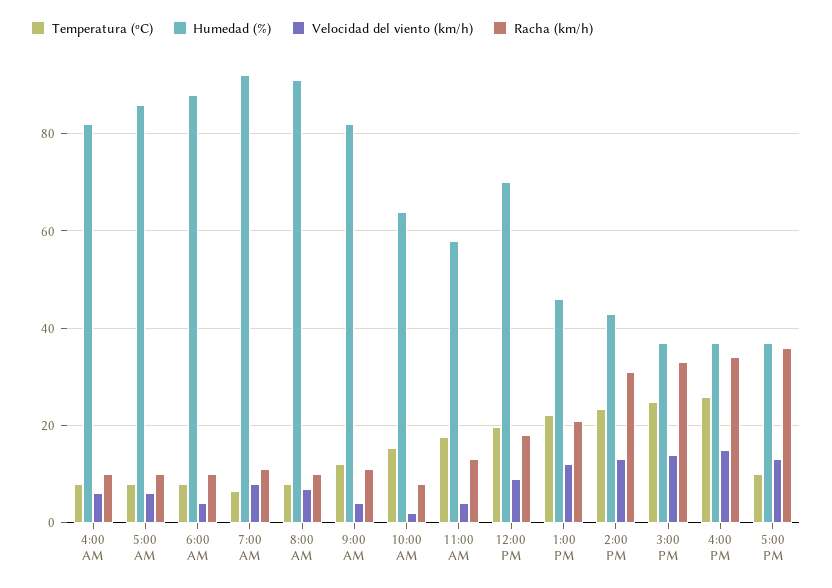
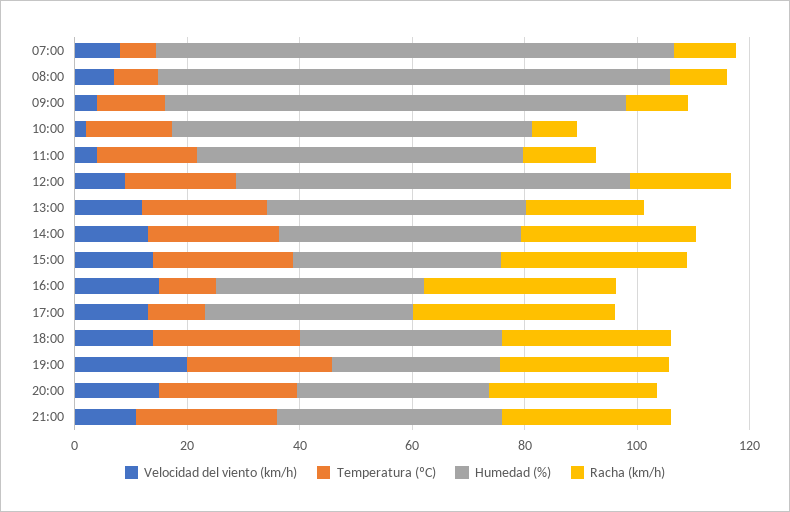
Temperatura (ºC), 4:00 AM: 8 -> none
Humedad (%), 4:00 AM: 82 -> none
Velocidad del viento (km/h), 4:00 AM: 6 -> none
Racha (km/h), 4:00 AM: 10 -> none
Temperatura (ºC), 5:00 AM: 8 -> none
Humedad (%), 5:00 AM: 86 -> none
Velocidad del viento (km/h), 5:00 AM: 6 -> none
Racha (km/h), 5:00 AM: 10 -> none
Temperatura (ºC), 6:00 AM: 8 -> none
Humedad (%), 6:00 AM: 88 -> none
Velocidad del viento (km/h), 6:00 AM: 4 -> none
Racha (km/h), 6:00 AM: 10 -> none
Temperatura (ºC), 4:00 PM: 26 -> 10
Velocidad del viento (km/h), 18:00: none -> 15
Temperatura (ºC), 18:00: none -> 25
Humedad (%), 18:00: none -> 35
Racha (km/h), 18:00: none -> 30
Velocidad del viento (km/h), 19:00: none -> 20
Temperatura (ºC), 19:00: none -> 25
Humedad (%), 19:00: none -> 30
Racha (km/h), 19:00: none -> 30
Velocidad del viento (km/h), 20:00: none -> 15
Temperatura (ºC), 20:00: none -> 25
Humedad (%), 20:00: none -> 35
Racha (km/h), 20:00: none -> 30
Velocidad del viento (km/h), 21:00: none -> 10
Temperatura (ºC), 21:00: none -> 25
Humedad (%), 21:00: none -> 40
Racha (km/h), 21:00: none -> 30

